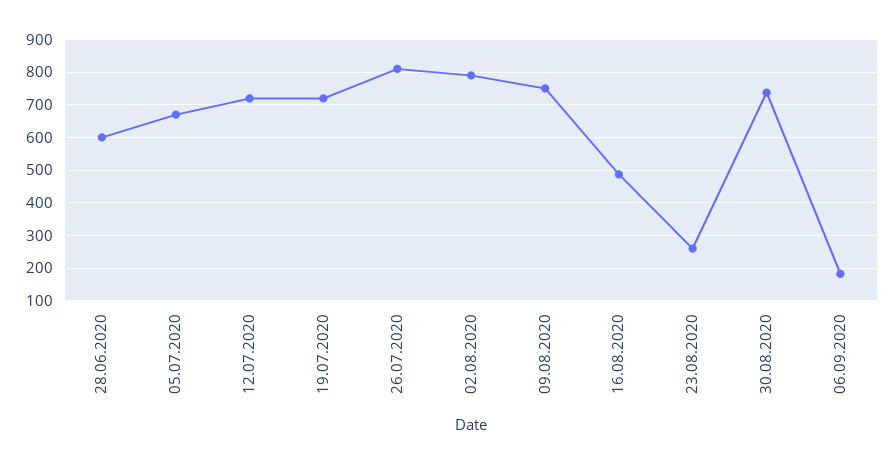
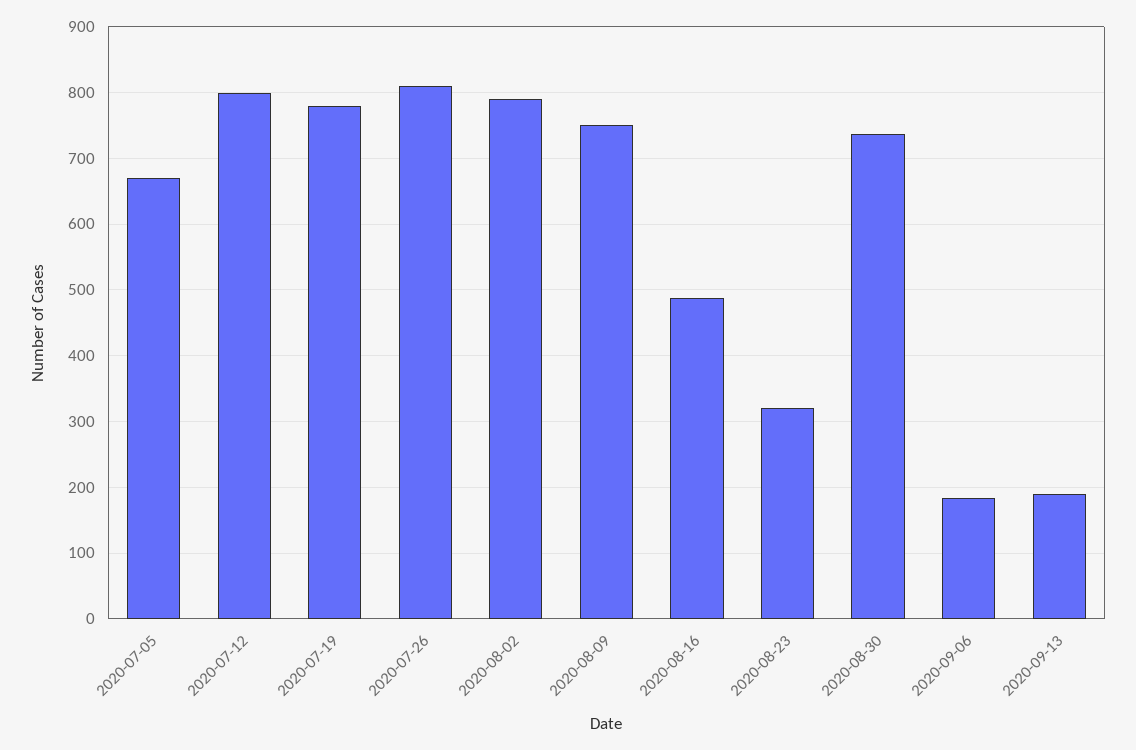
28.06.2020: 600 -> none
12.07.2020: 720 -> 800
19.07.2020: 720 -> 780
23.08.2020: 260 -> 320
2020-09-13: none -> 190

